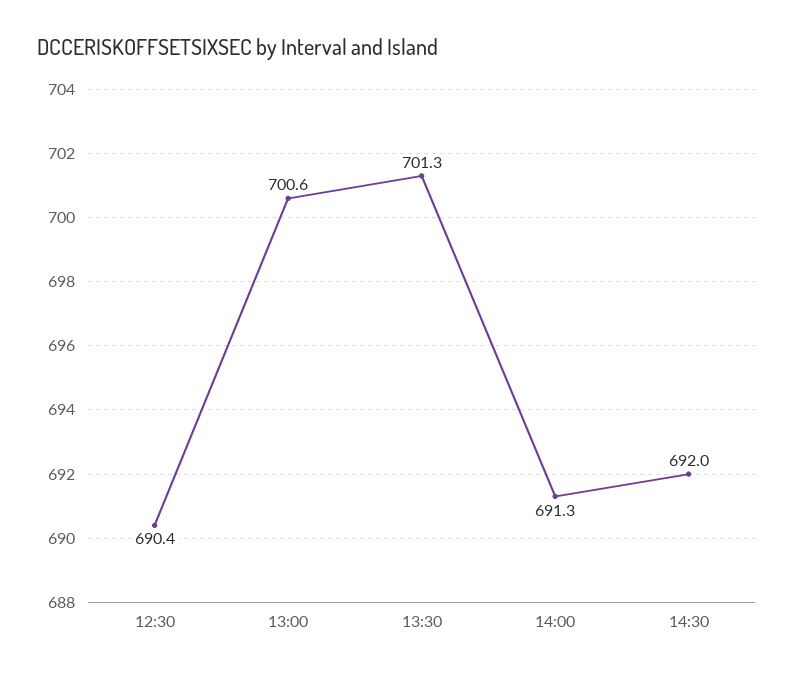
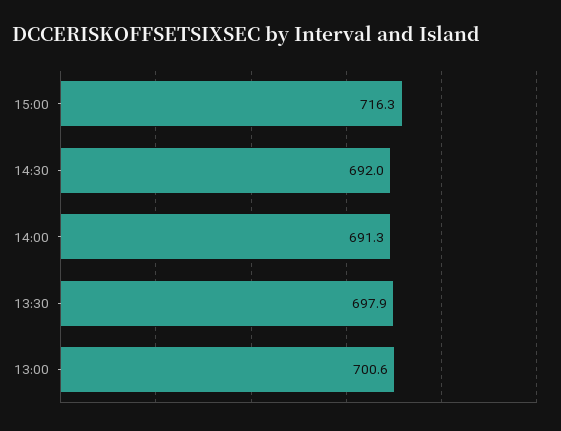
12:30: 690.4 -> none
13:30: 701.3 -> 697.9
15:00: none -> 716.3

